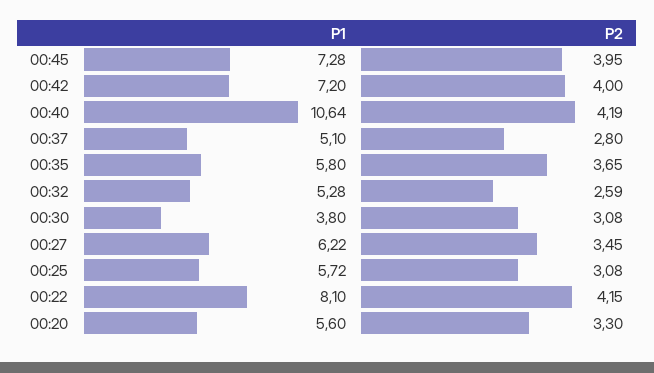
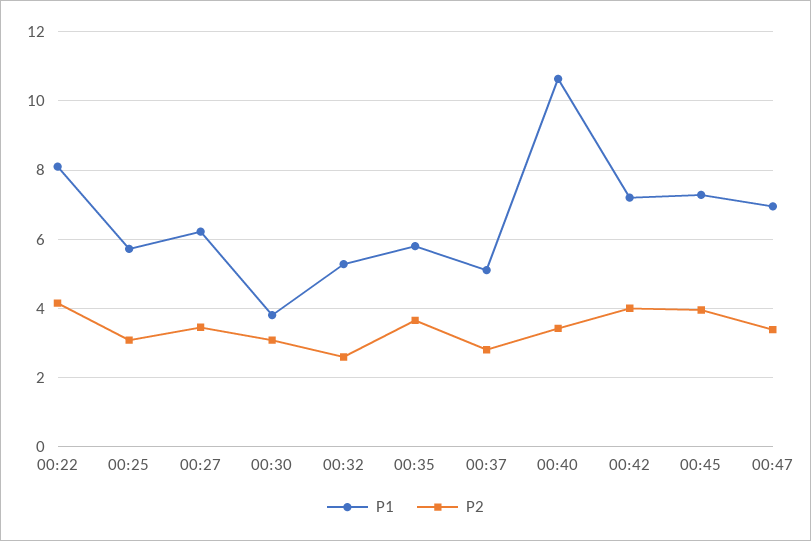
P2, 00:40: 4.19 -> 3.4
P1, 00:20: 5.6 -> none
P2, 00:20: 3.3 -> none
P1, 00:47: none -> 7
P2, 00:47: none -> 3.4

